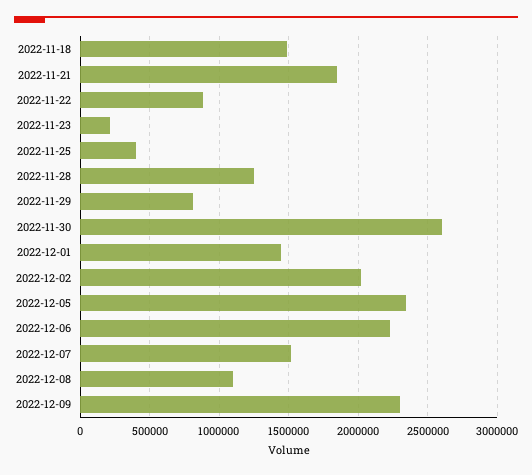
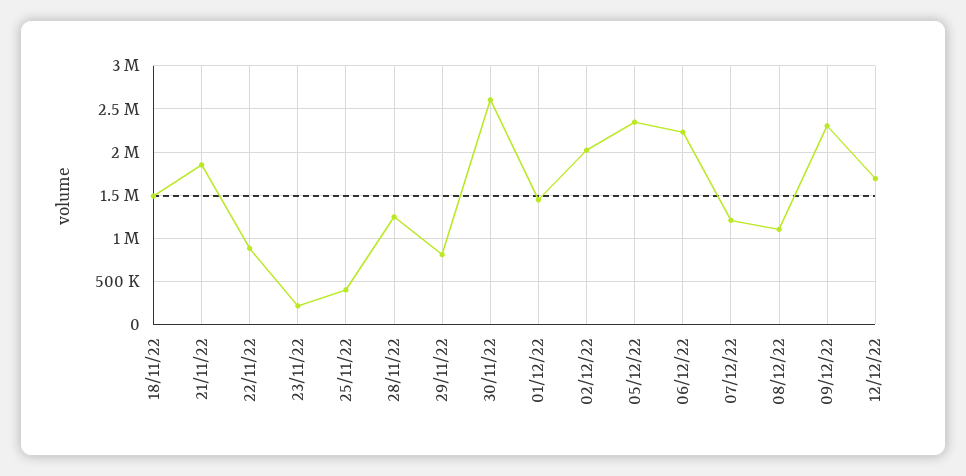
2022-12-07: 1500000 -> 1200000
12/12/22: none -> 1700000

